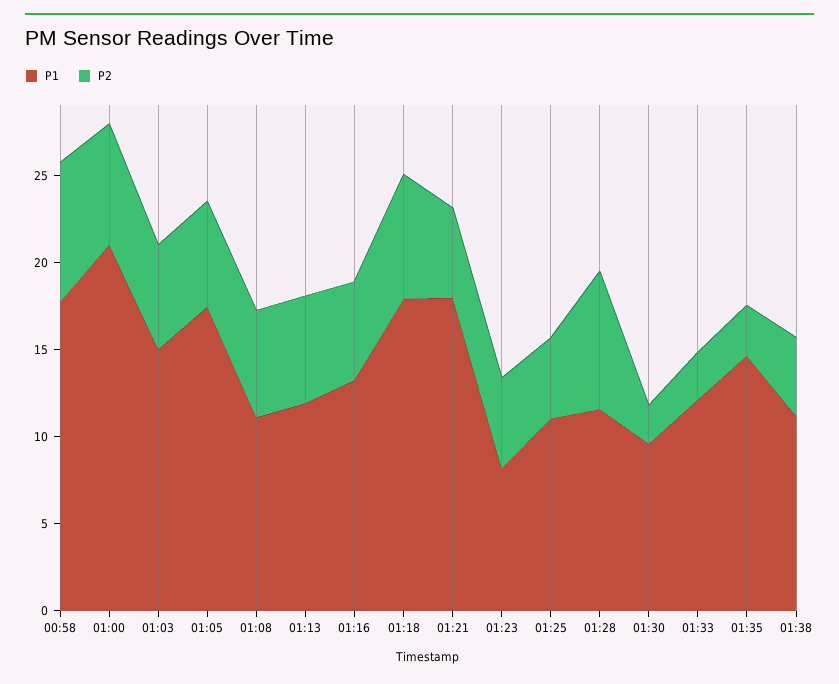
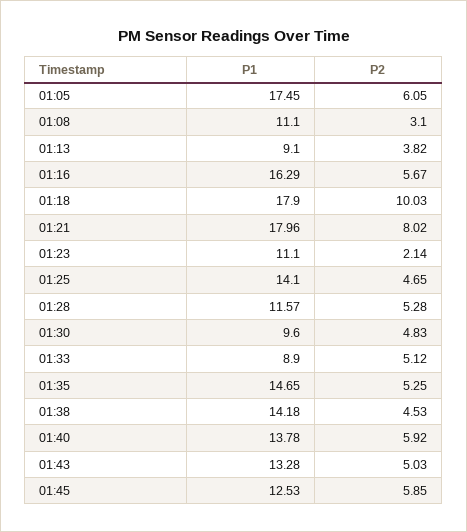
P1, 00:58: 18 -> none
P2, 00:58: 8 -> none
P1, 01:00: 21 -> none
P2, 01:00: 7 -> none
P1, 01:03: 15 -> none
P2, 01:03: 6 -> none
P2, 01:08: 6 -> 3.1
P1, 01:13: 12 -> 9.1
P2, 01:13: 6 -> 3.82
P1, 01:16: 13 -> 16.29
P2, 01:18: 7 -> 10.03
P2, 01:21: 5 -> 8.02
P1, 01:23: 8 -> 11.1
P2, 01:23: 5 -> 2.14
P1, 01:25: 11 -> 14.1
P2, 01:28: 8 -> 5.28
P2, 01:30: 2 -> 4.83
P1, 01:33: 12 -> 8.9
P2, 01:33: 3 -> 5.12
P2, 01:35: 3 -> 5.25
P1, 01:38: 11 -> 14.18
P1, 01:40: none -> 13.78
P2, 01:40: none -> 5.92
P1, 01:43: none -> 13.28
P2, 01:43: none -> 5.03
P1, 01:45: none -> 12.53
P2, 01:45: none -> 5.85

